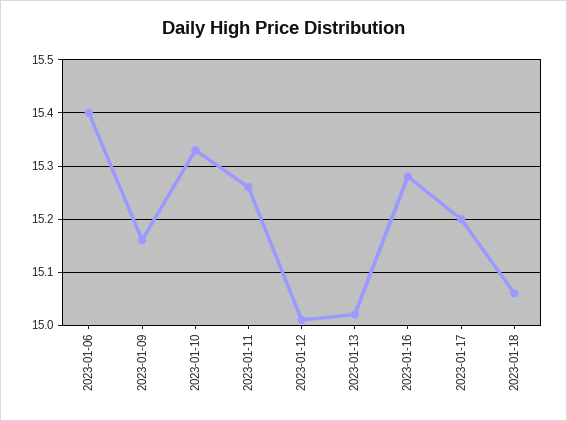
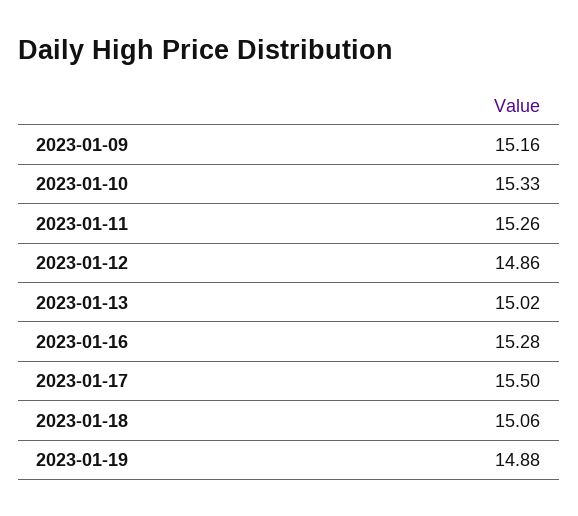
2023-01-06: 15.4 -> none
2023-01-12: 15 -> 14.86
2023-01-17: 15.2 -> 15.5
2023-01-19: none -> 14.88

